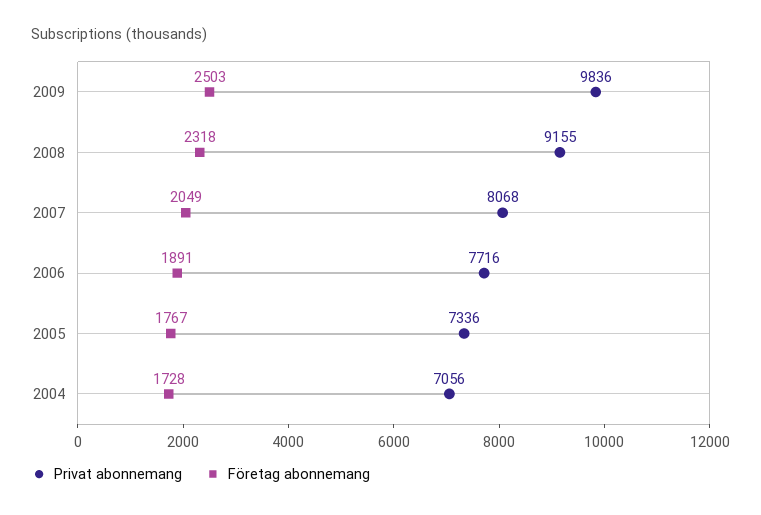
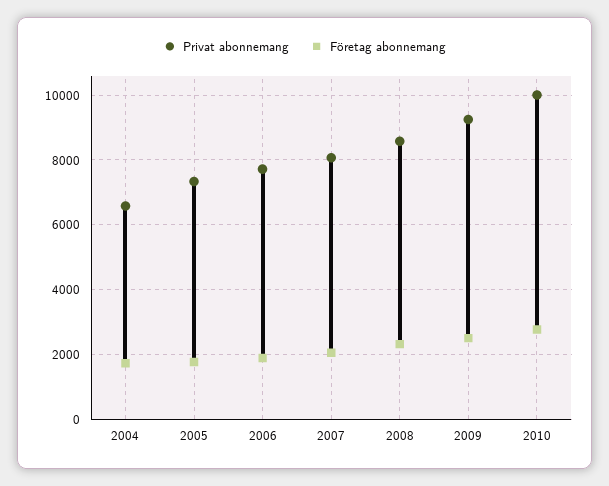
Privat abonnemang, 2009: 9836 -> 9200
Privat abonnemang, 2008: 9155 -> 8600
Privat abonnemang, 2004: 7056 -> 6600
Privat abonnemang, 2010: none -> 10000
Företag abonnemang, 2010: none -> 2800

